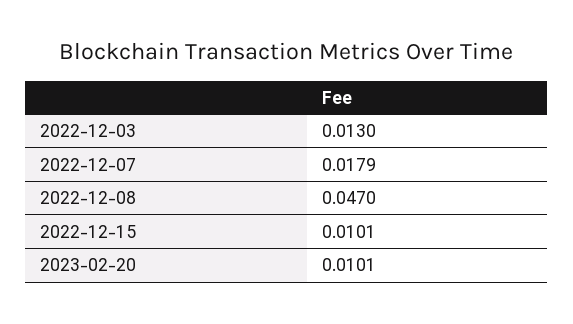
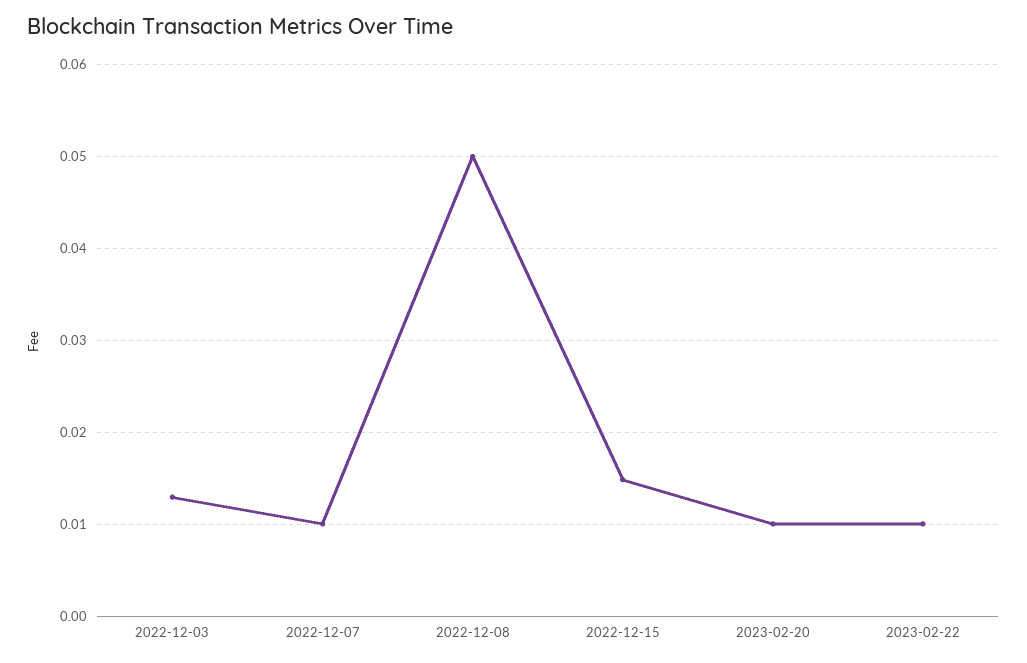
2022-12-07: 0.0179 -> 0.01
2022-12-08: 0.047 -> 0.05
2022-12-15: 0.0101 -> 0.015
2023-02-22: none -> 0.01

